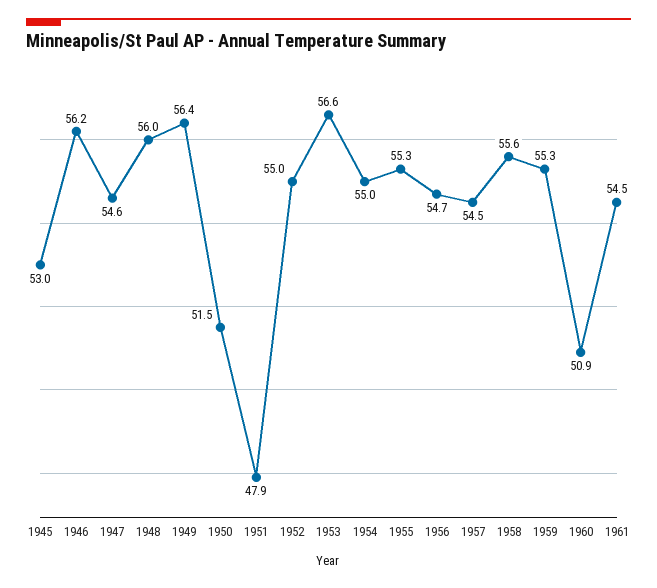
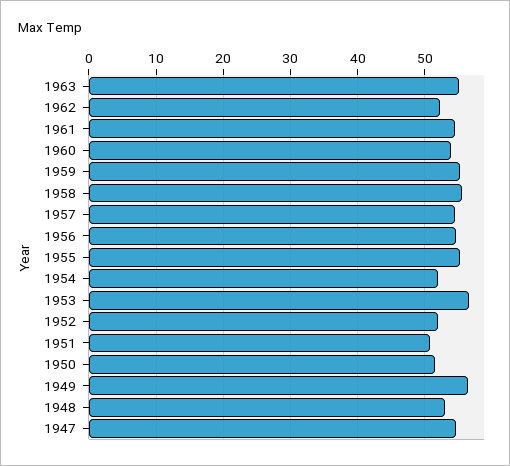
1945: 53 -> none
1946: 56.2 -> none
1948: 56 -> 53
1951: 47.9 -> 51
1952: 55 -> 52
1954: 55 -> 52
1960: 50.9 -> 54
1963: none -> 55
1962: none -> 52

